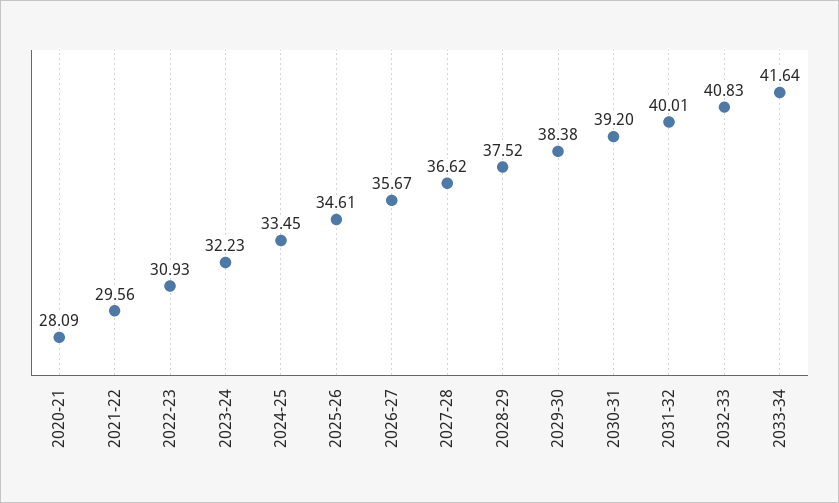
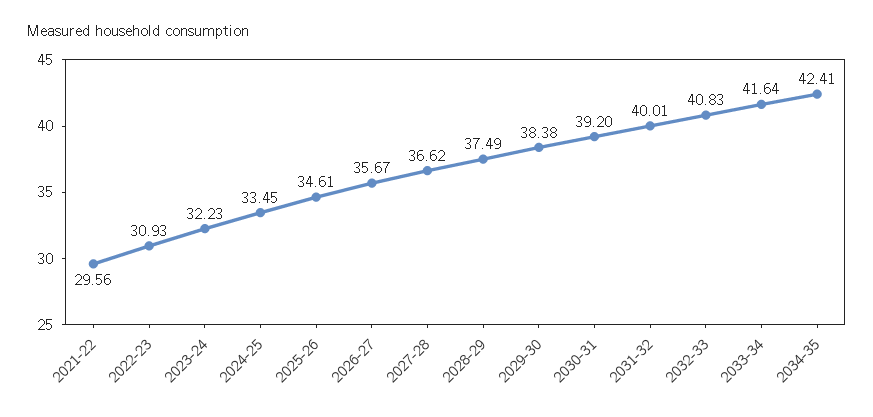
2020-21: 28.09 -> none
2028-29: 37.52 -> 37.49
2034-35: none -> 42.41

